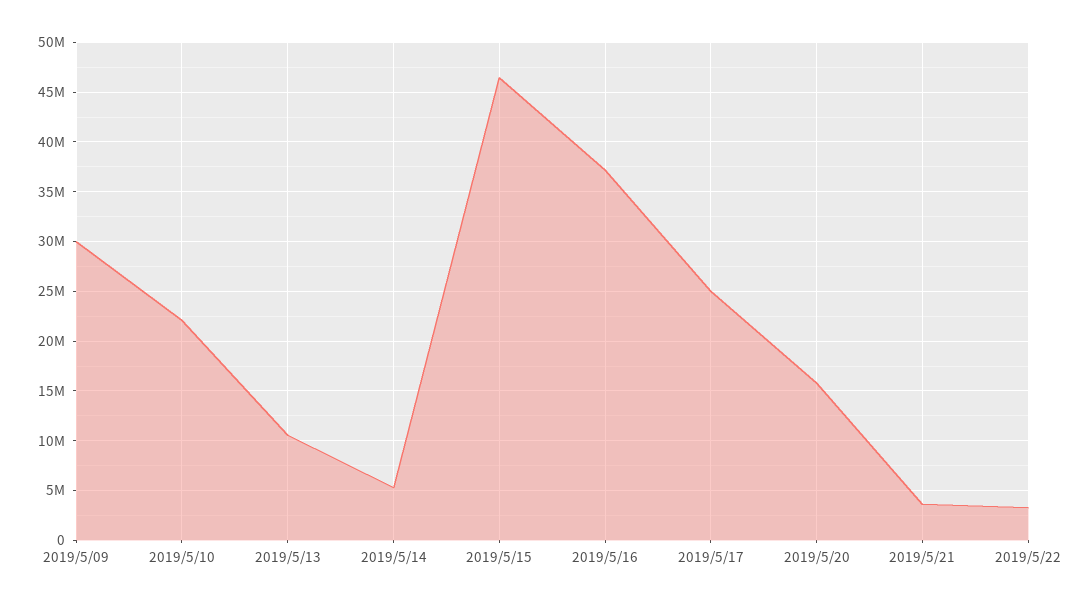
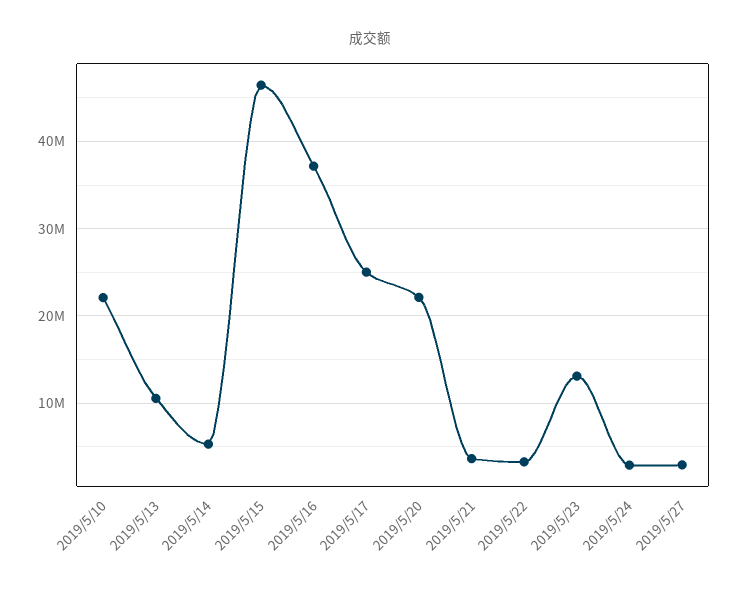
2019/5/09: 30000000 -> none
2019/5/20: 16000000 -> 22000000
2019/5/23: none -> 13000000
2019/5/24: none -> 3000000
2019/5/27: none -> 3000000

